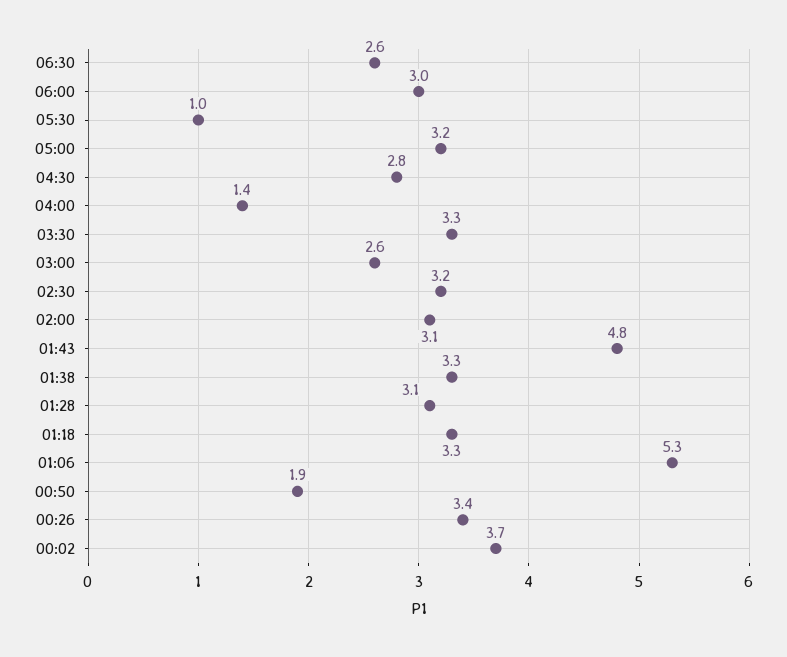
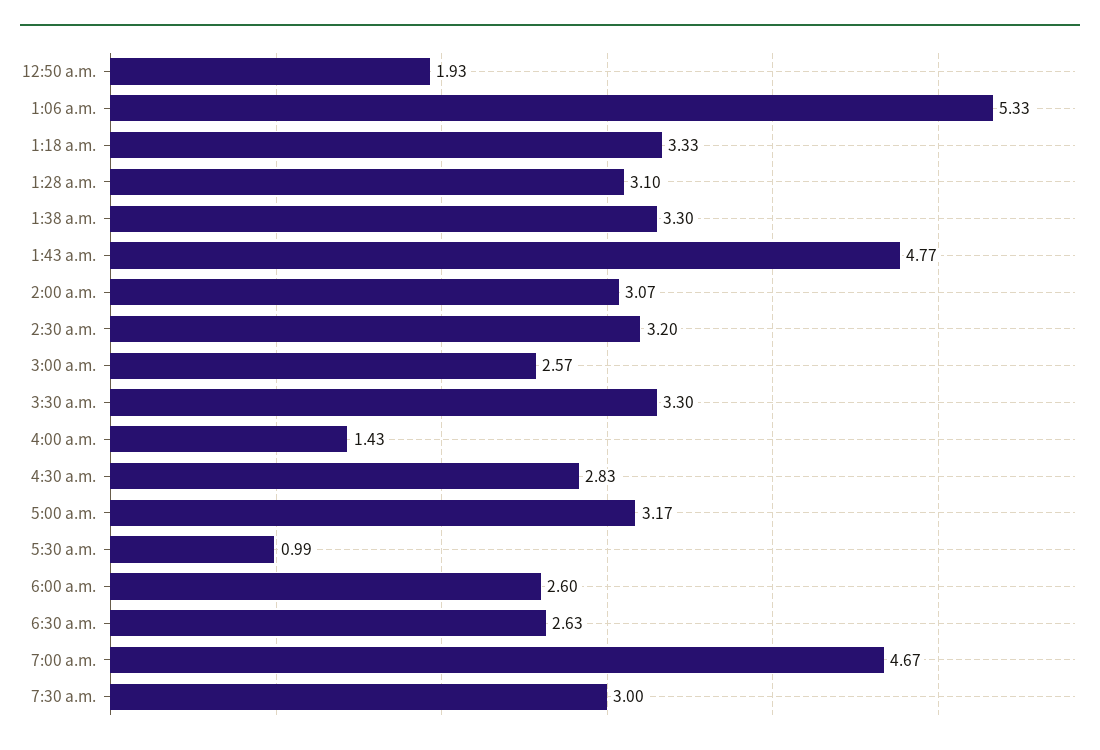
06:00: 3 -> 2.6
00:26: 3.4 -> none
00:02: 3.7 -> none
7:00 a.m.: none -> 4.67
7:30 a.m.: none -> 3

